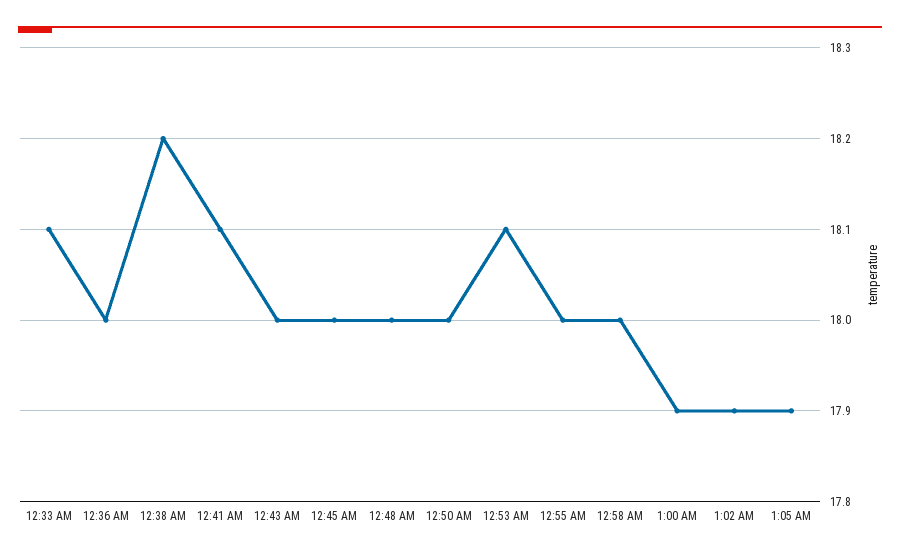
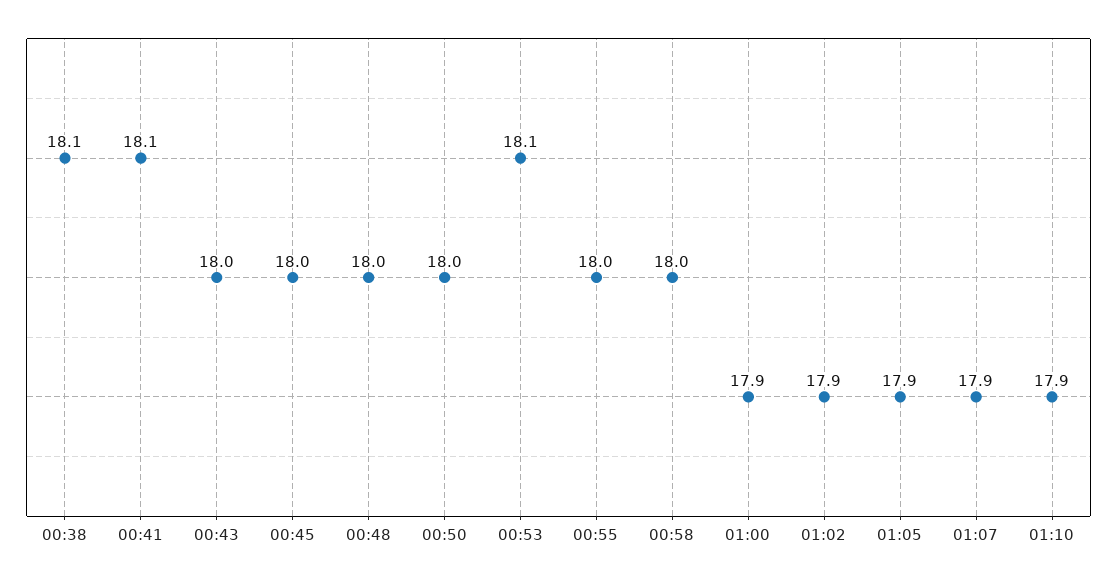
12:33 AM: 18.1 -> none
12:36 AM: 18 -> none
12:38 AM: 18.2 -> 18.1
01:07: none -> 17.9
01:10: none -> 17.9

